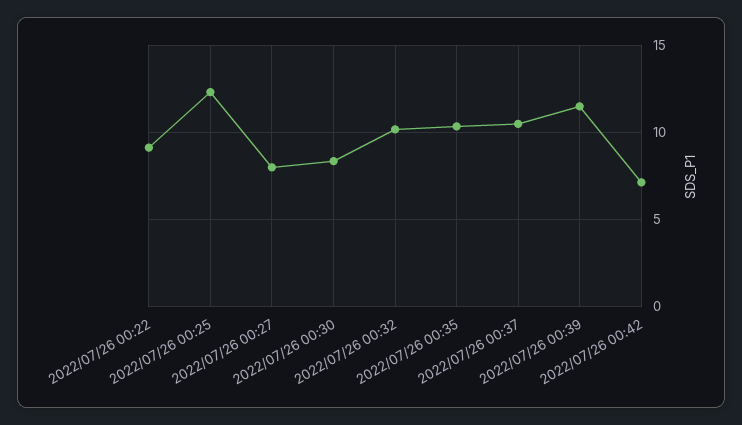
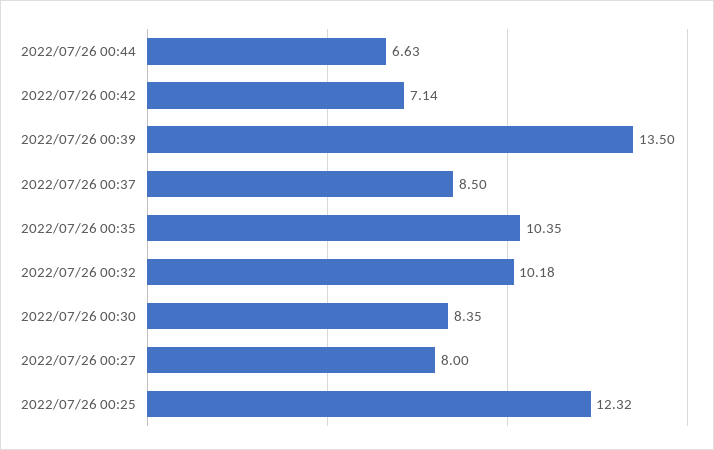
2022/07/26 00:22: 9 -> none
2022/07/26 00:37: 10.5 -> 8.5
2022/07/26 00:39: 11.5 -> 13.5
2022/07/26 00:44: none -> 6.63

